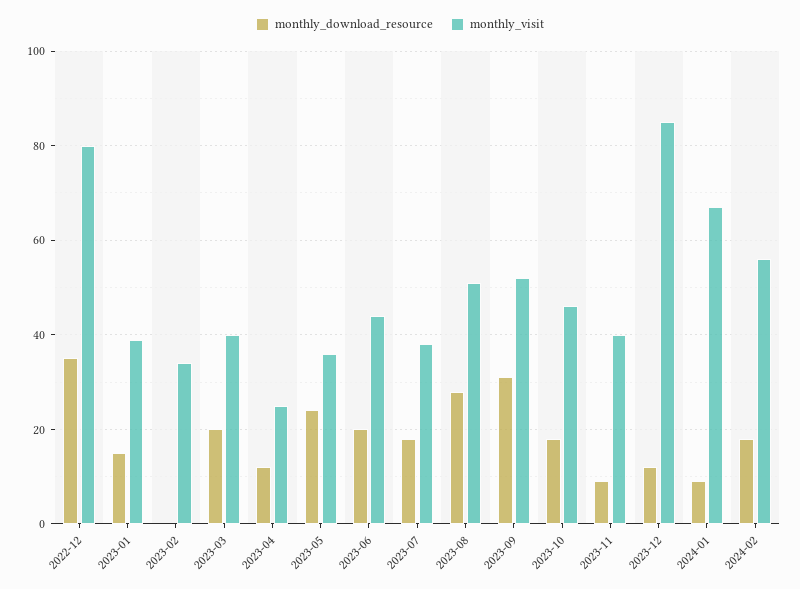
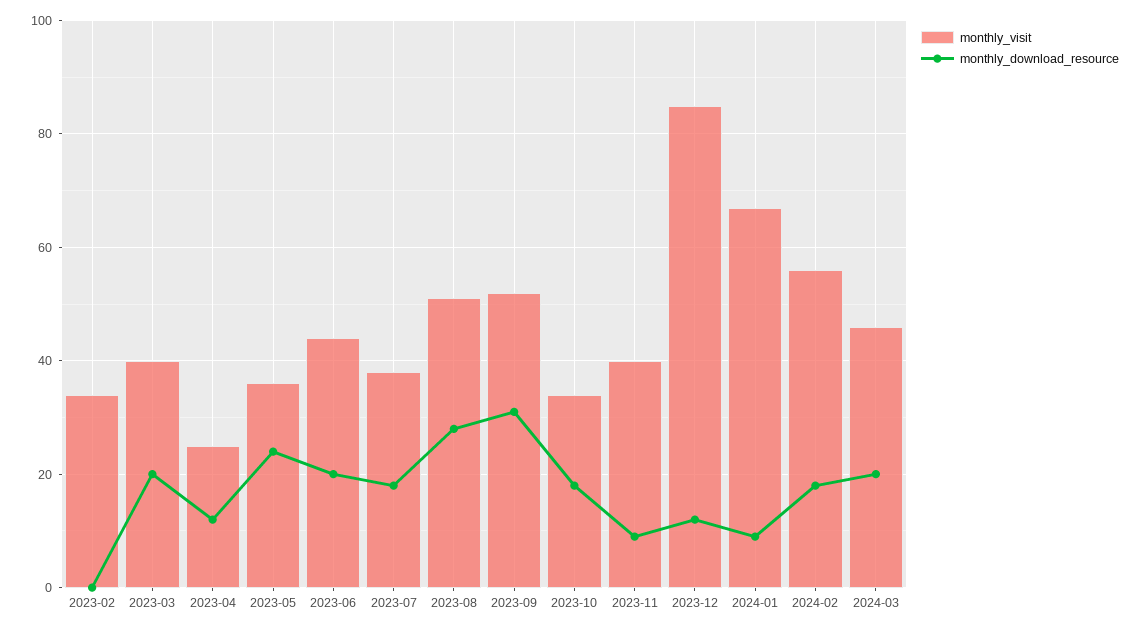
monthly_download_resource, 2022-12: 35 -> none
monthly_visit, 2022-12: 80 -> none
monthly_download_resource, 2023-01: 15 -> none
monthly_visit, 2023-01: 40 -> none
monthly_visit, 2023-10: 45 -> 35
monthly_visit, 2024-03: none -> 45
monthly_download_resource, 2024-03: none -> 20

